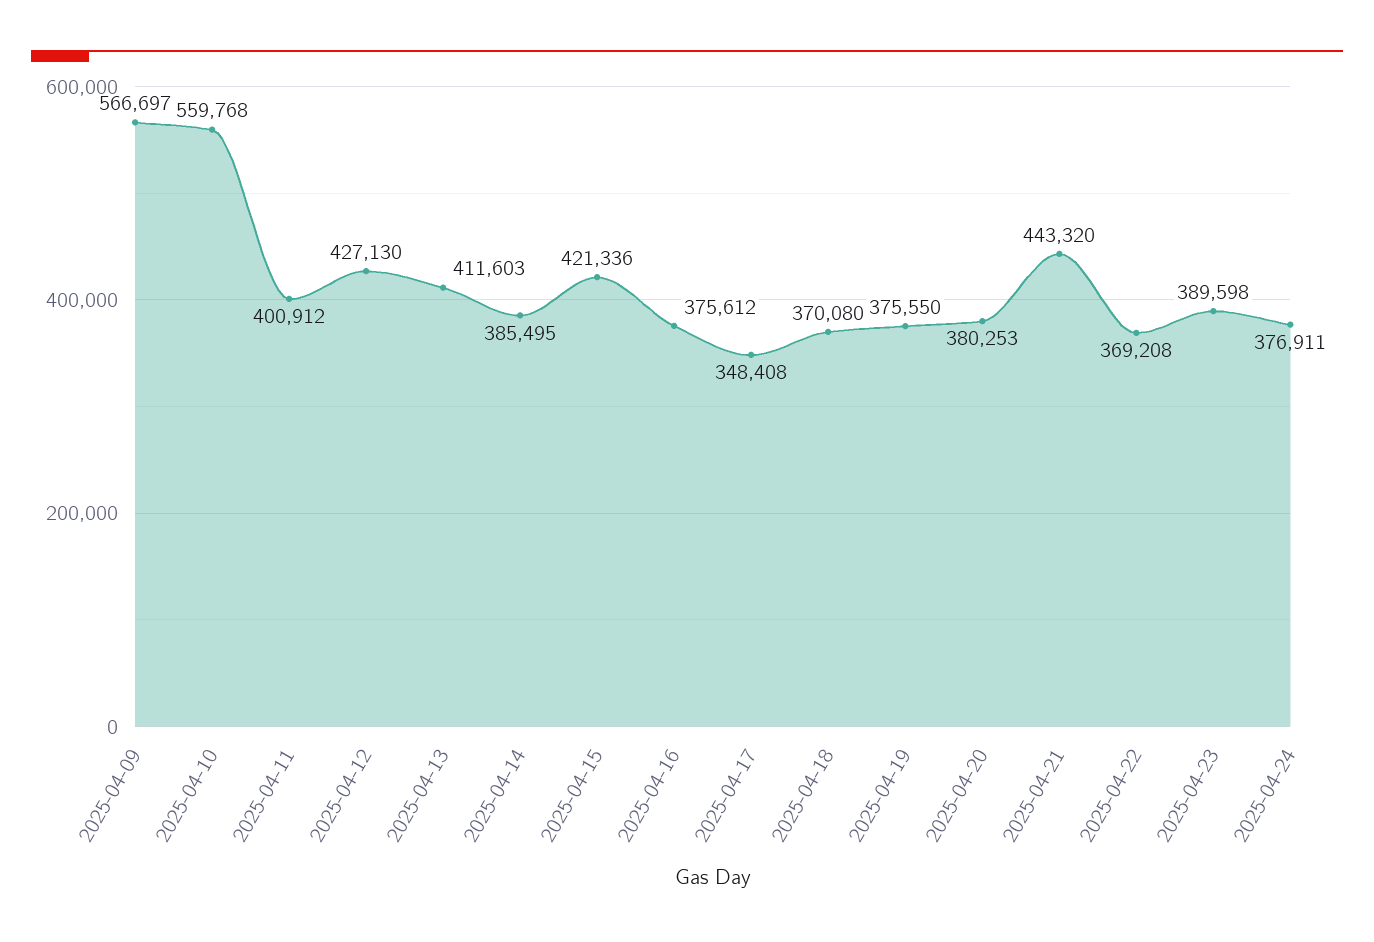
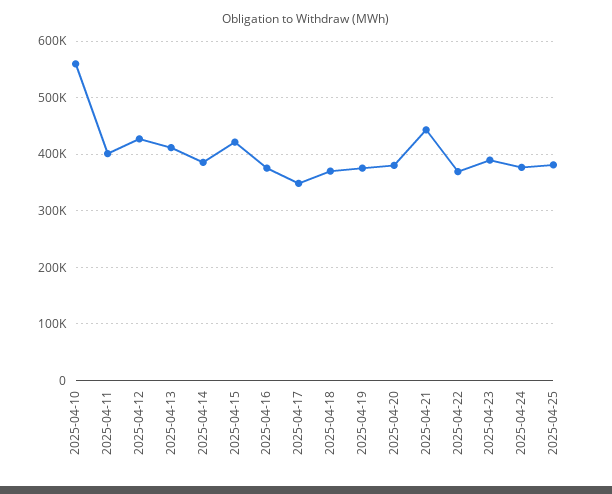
2025-04-09: 566697 -> none
2025-04-25: none -> 380000

